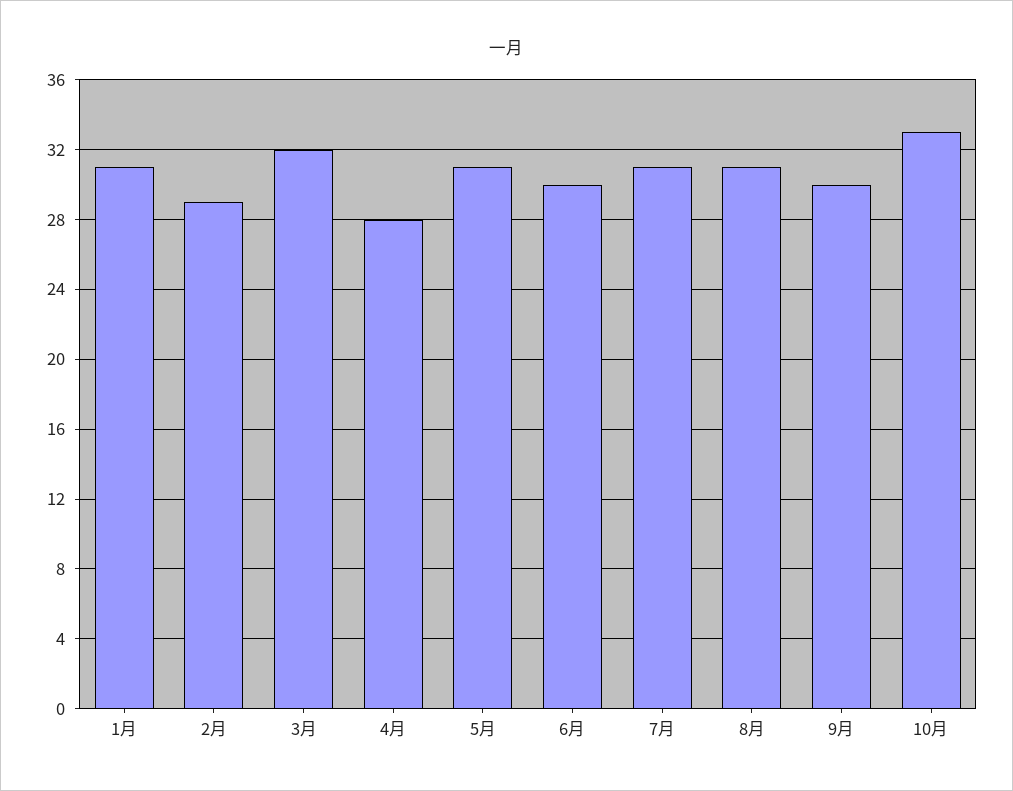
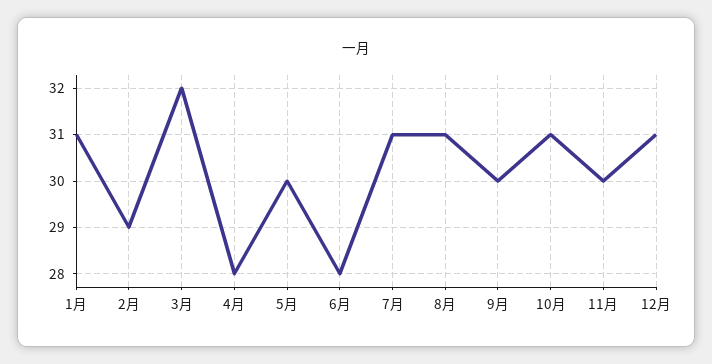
5月: 31 -> 30
6月: 30 -> 28
10月: 33 -> 31
11月: none -> 30
12月: none -> 31

